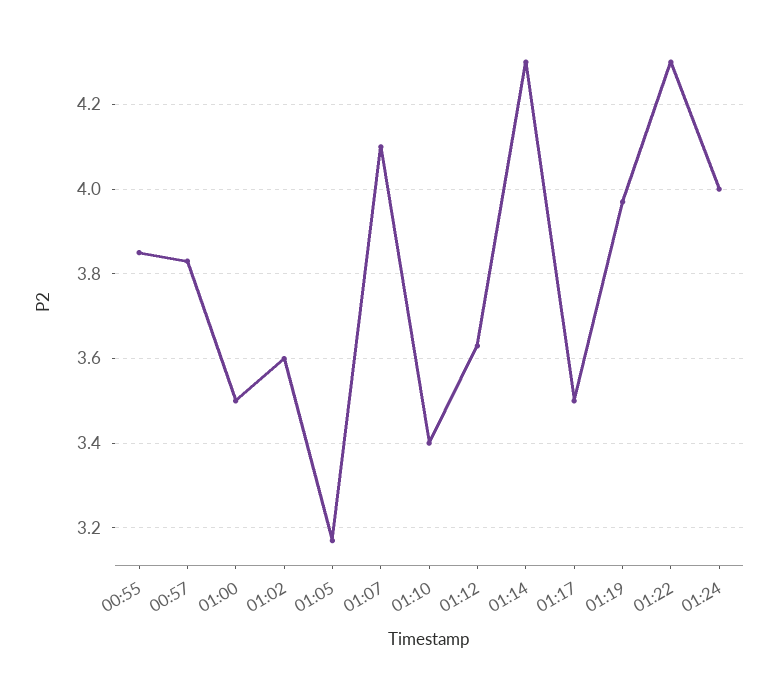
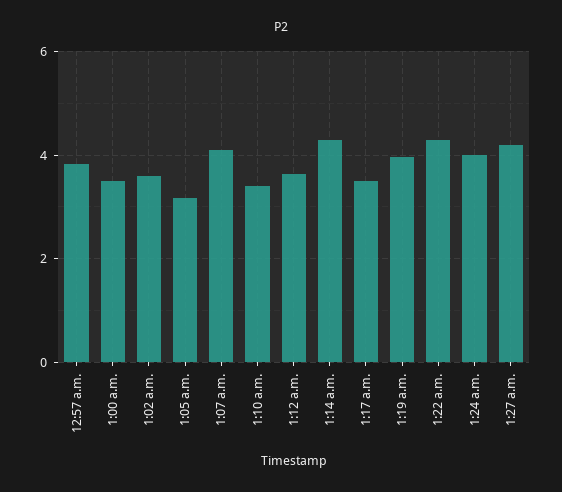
00:55: 3.85 -> none
1:27 a.m.: none -> 4.2

